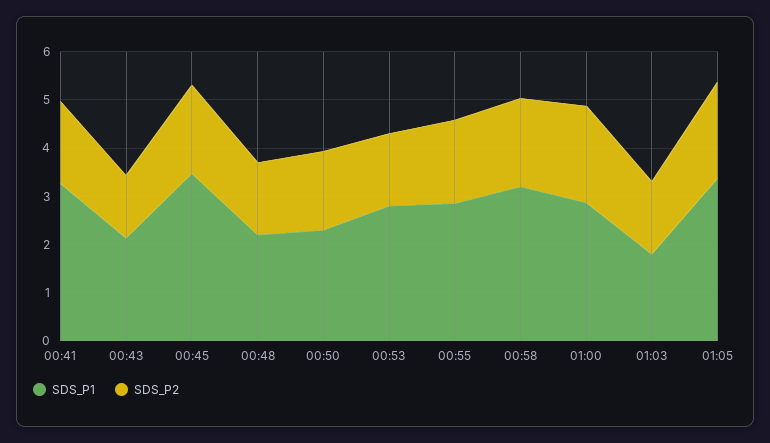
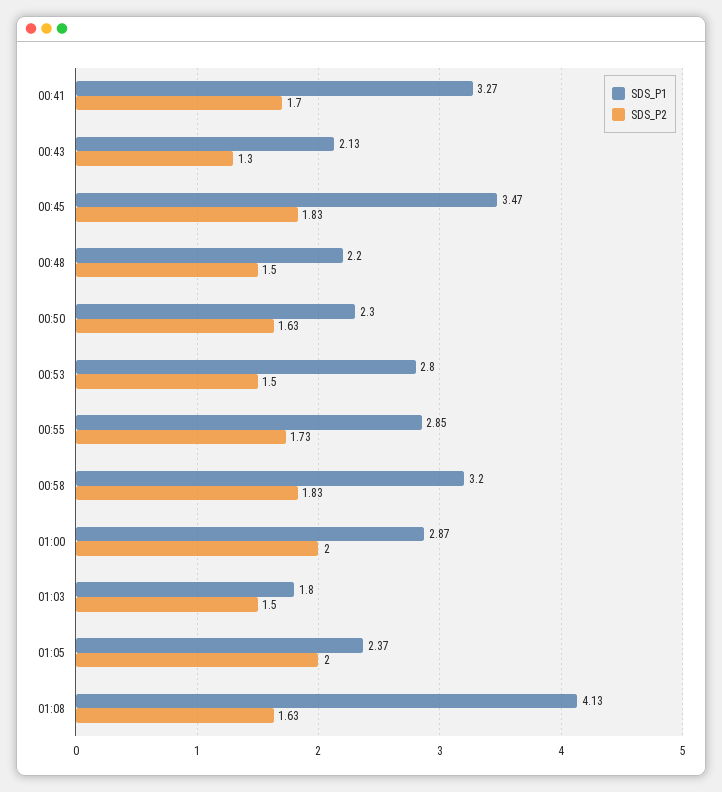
SDS_P1, 01:05: 3.4 -> 2.37
SDS_P1, 01:08: none -> 4.13
SDS_P2, 01:08: none -> 1.63

